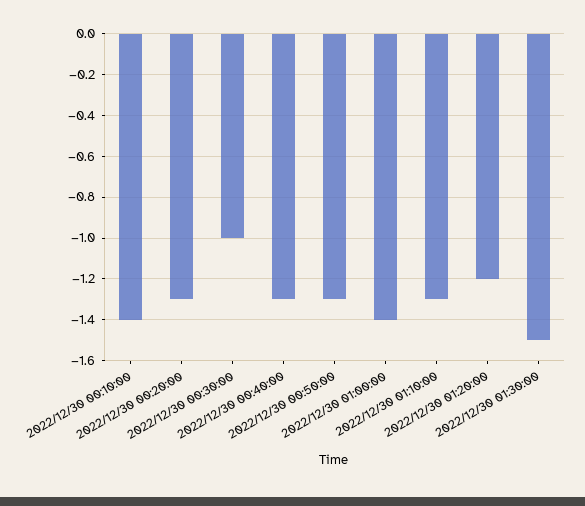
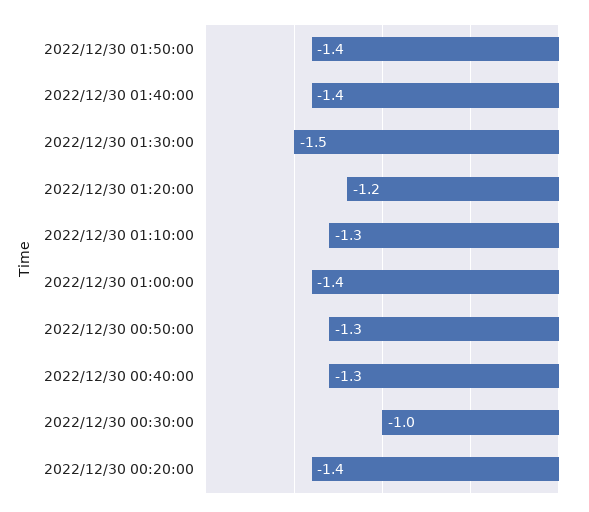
2022/12/30 00:10:00: -1.4 -> none
2022/12/30 00:20:00: -1.3 -> -1.4
2022/12/30 01:50:00: none -> -1.4
2022/12/30 01:40:00: none -> -1.4

